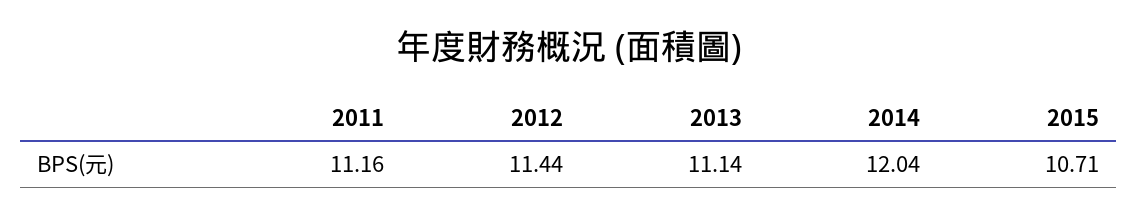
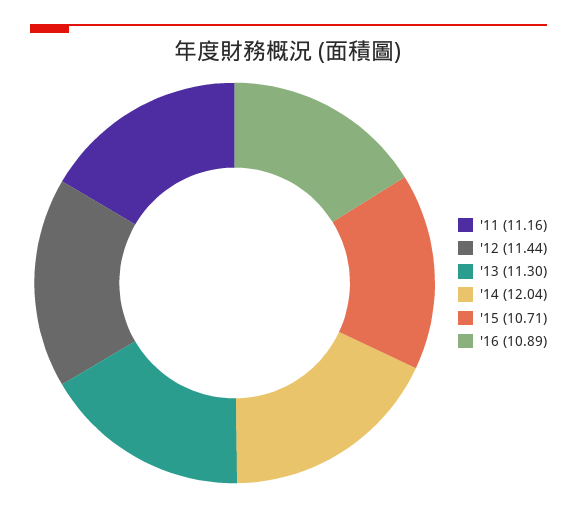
2013: 11.14 -> 11.3
'16: none -> 10.89

